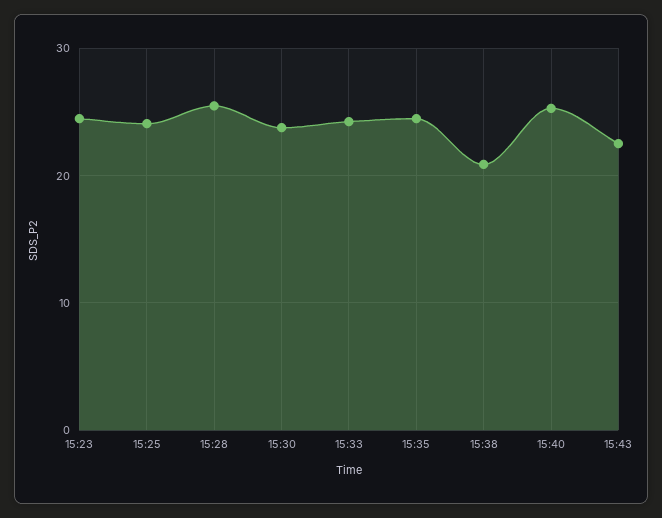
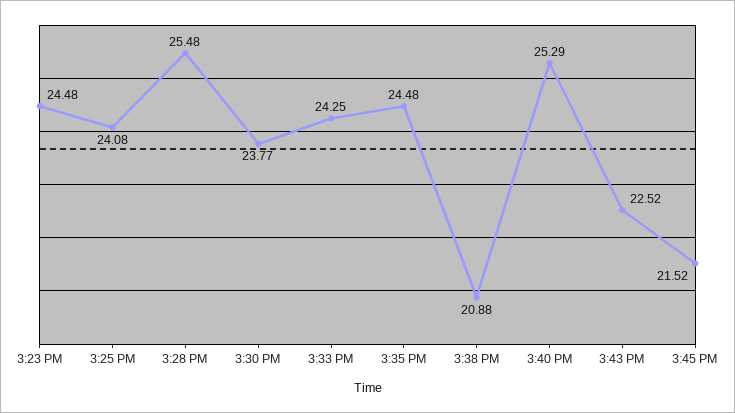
3:45 PM: none -> 21.52

